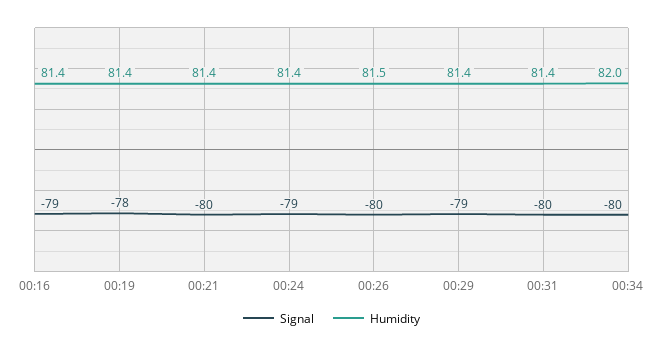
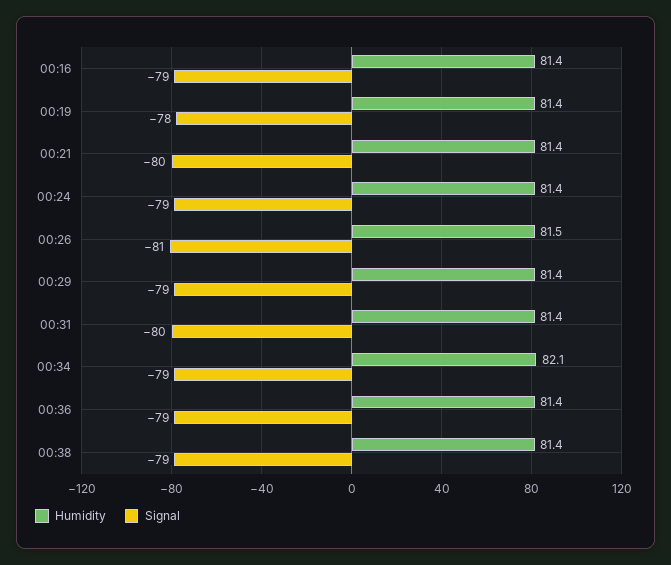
Signal, 00:26: -80 -> -81
Signal, 00:34: -80 -> -79
Humidity, 00:34: 82 -> 82.1
Humidity, 00:36: none -> 81.4
Signal, 00:36: none -> -79
Humidity, 00:38: none -> 81.4
Signal, 00:38: none -> -79

